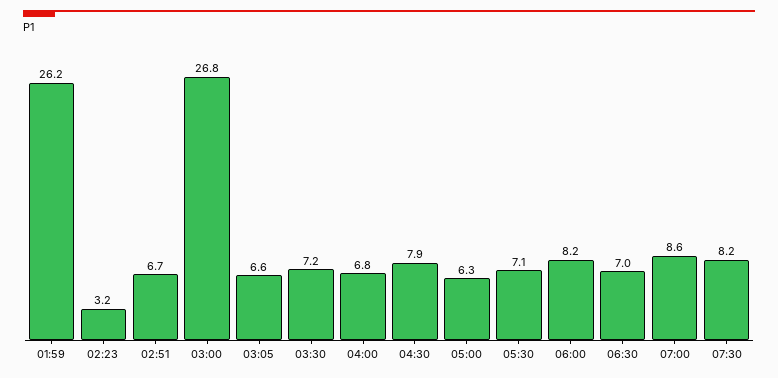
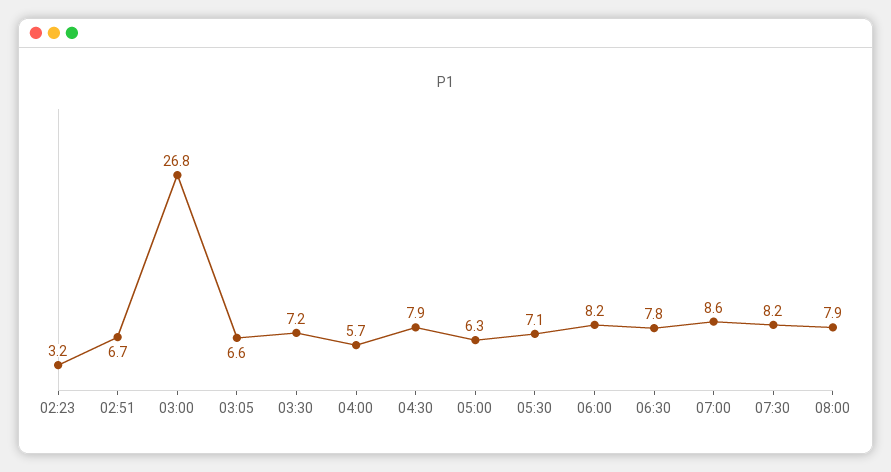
01:59: 26.2 -> none
04:00: 6.8 -> 5.7
06:30: 7 -> 7.8
08:00: none -> 7.9

